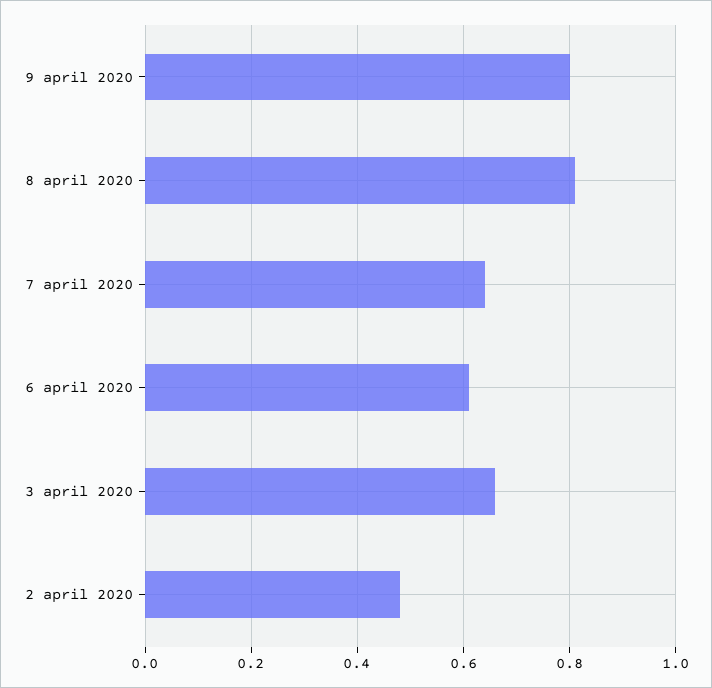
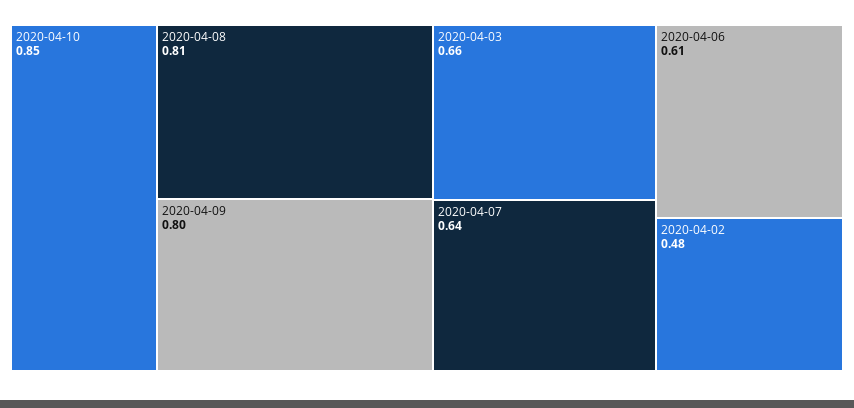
2020-04-10: none -> 0.85

